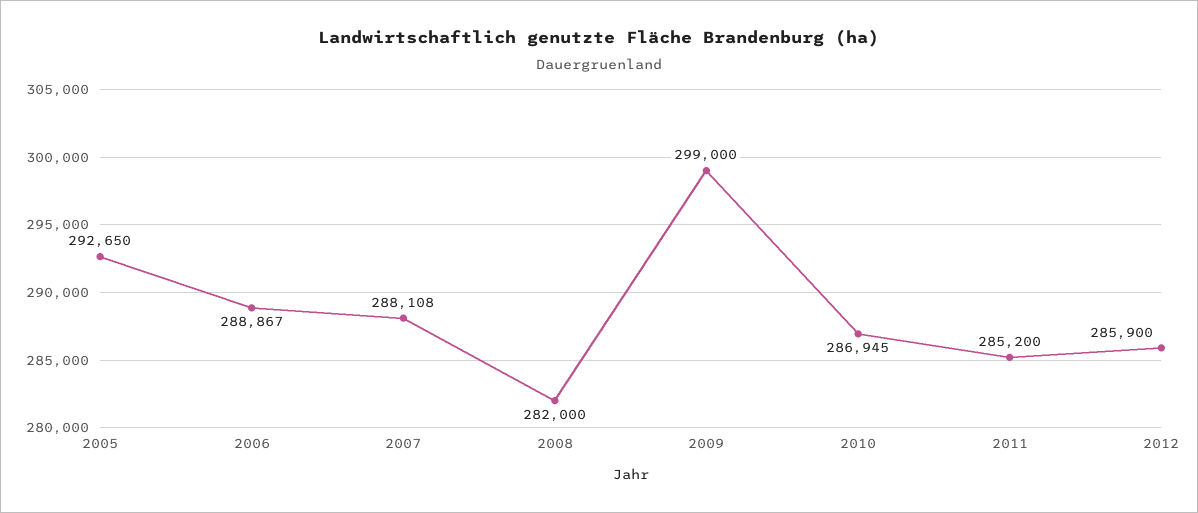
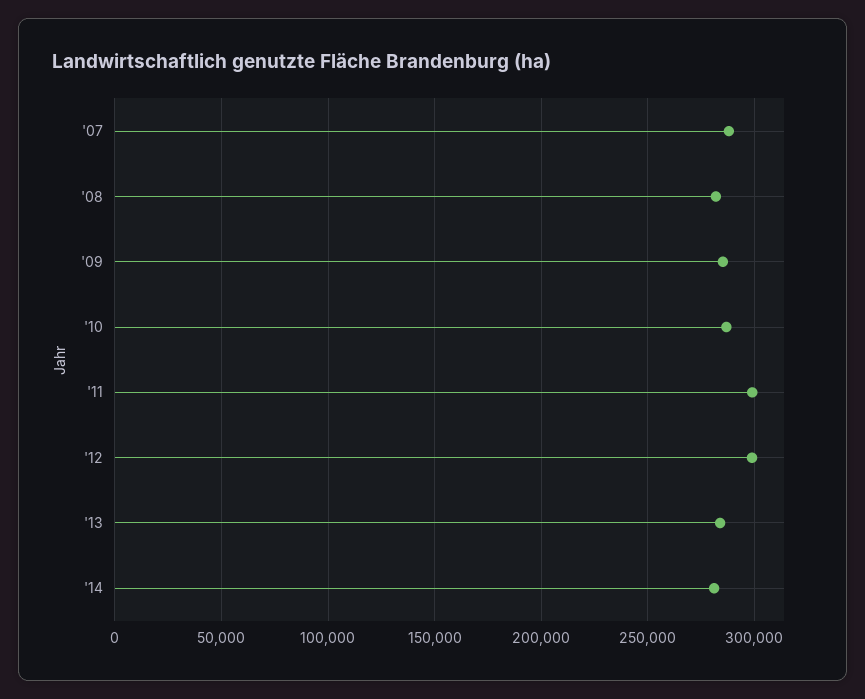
2005: 292650 -> none
2006: 288867 -> none
2009: 299000 -> 285000
2011: 285200 -> 300000
2012: 285900 -> 300000
'13: none -> 285000
'14: none -> 280000

